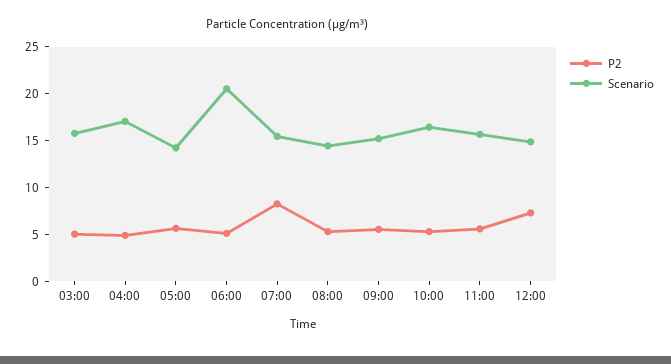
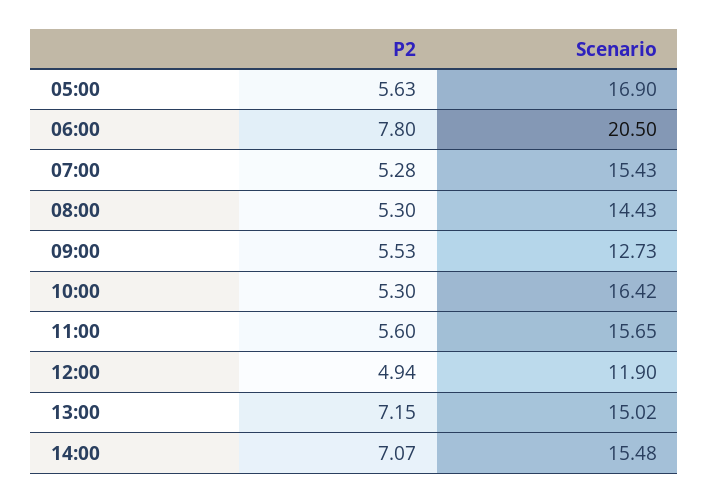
P2, 03:00: 5 -> none
Scenario, 03:00: 16 -> none
P2, 04:00: 5 -> none
Scenario, 04:00: 17 -> none
Scenario, 05:00: 14 -> 16.9
P2, 06:00: 5 -> 7.8
P2, 07:00: 8 -> 5.28
Scenario, 09:00: 15 -> 12.73
P2, 12:00: 7 -> 4.94
Scenario, 12:00: 15 -> 11.9
P2, 13:00: none -> 7.15
Scenario, 13:00: none -> 15.02
P2, 14:00: none -> 7.07
Scenario, 14:00: none -> 15.48

